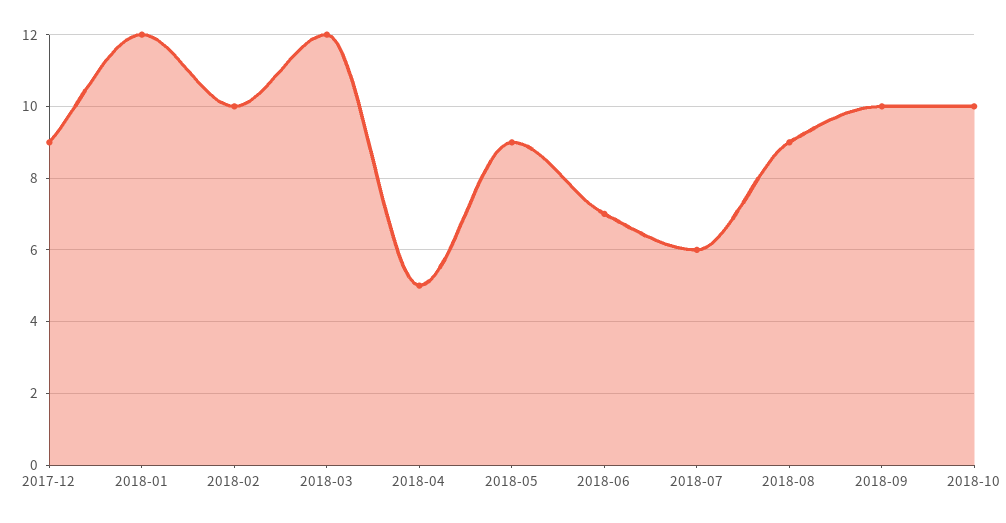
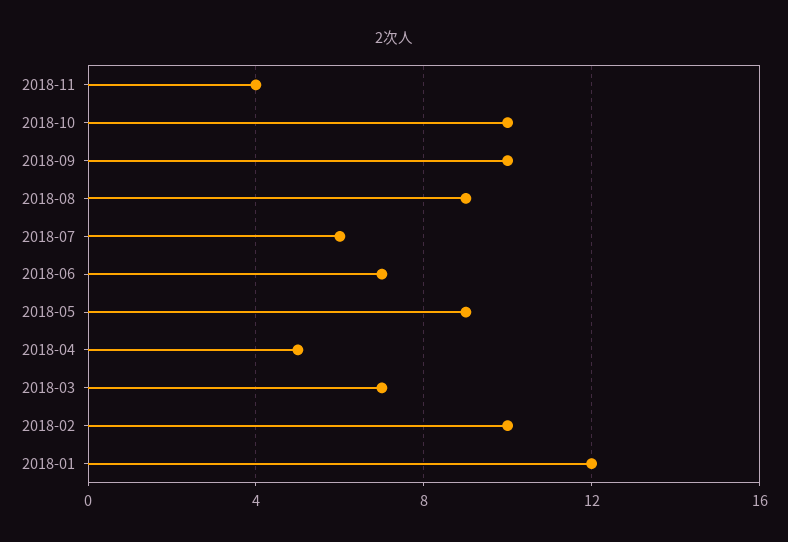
2017-12: 9 -> none
2018-03: 12 -> 7
2018-11: none -> 4

